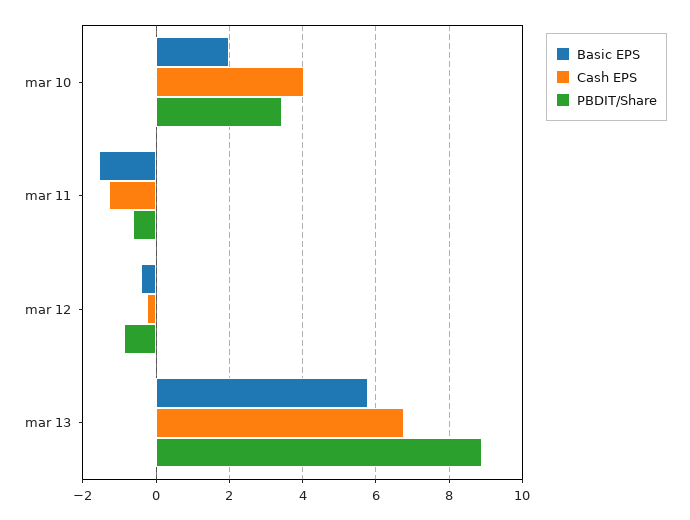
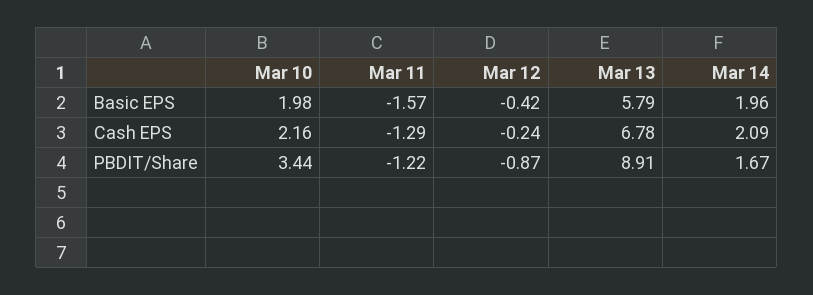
Cash EPS, mar 10: 4 -> 2.16
PBDIT/Share, mar 11: -0.6 -> -1.22
Basic EPS, Mar 14: none -> 1.96
Cash EPS, Mar 14: none -> 2.09
PBDIT/Share, Mar 14: none -> 1.67

